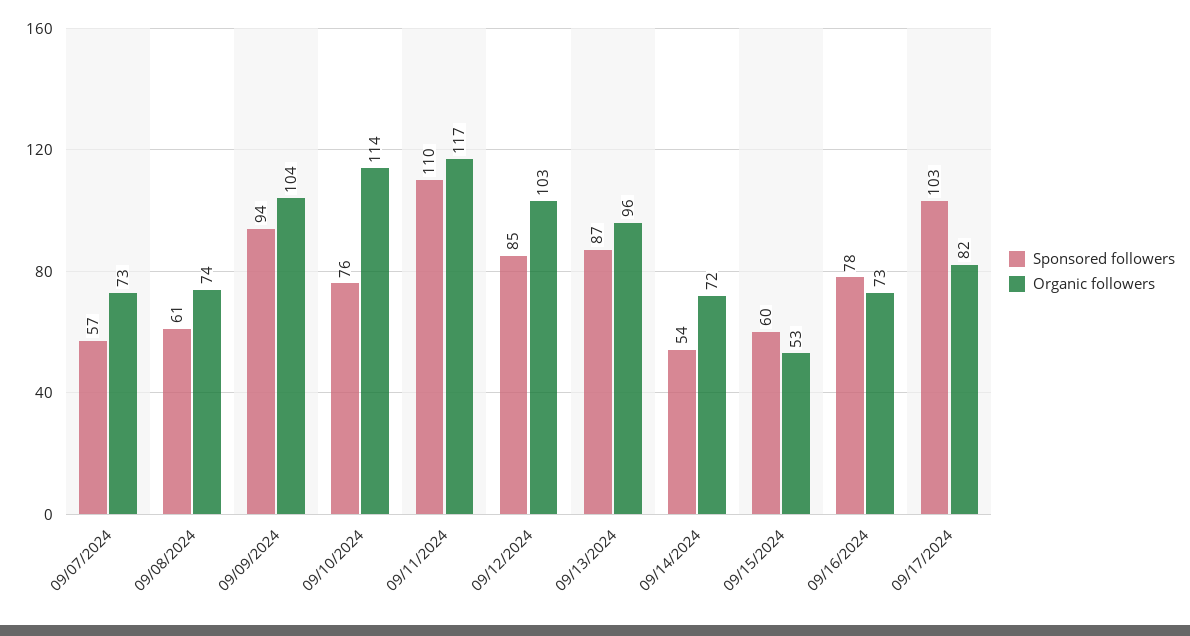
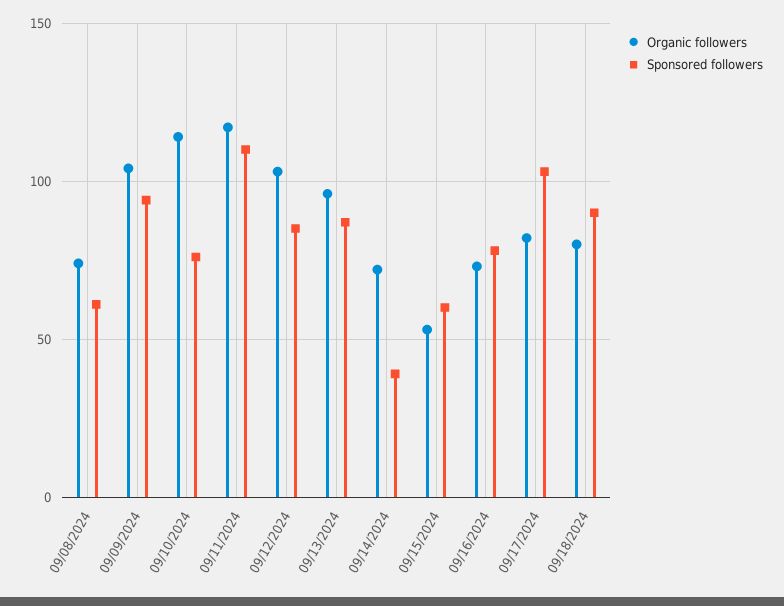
Sponsored followers, 09/07/2024: 57 -> none
Organic followers, 09/07/2024: 73 -> none
Sponsored followers, 09/14/2024: 54 -> 40
Organic followers, 09/18/2024: none -> 80
Sponsored followers, 09/18/2024: none -> 90

